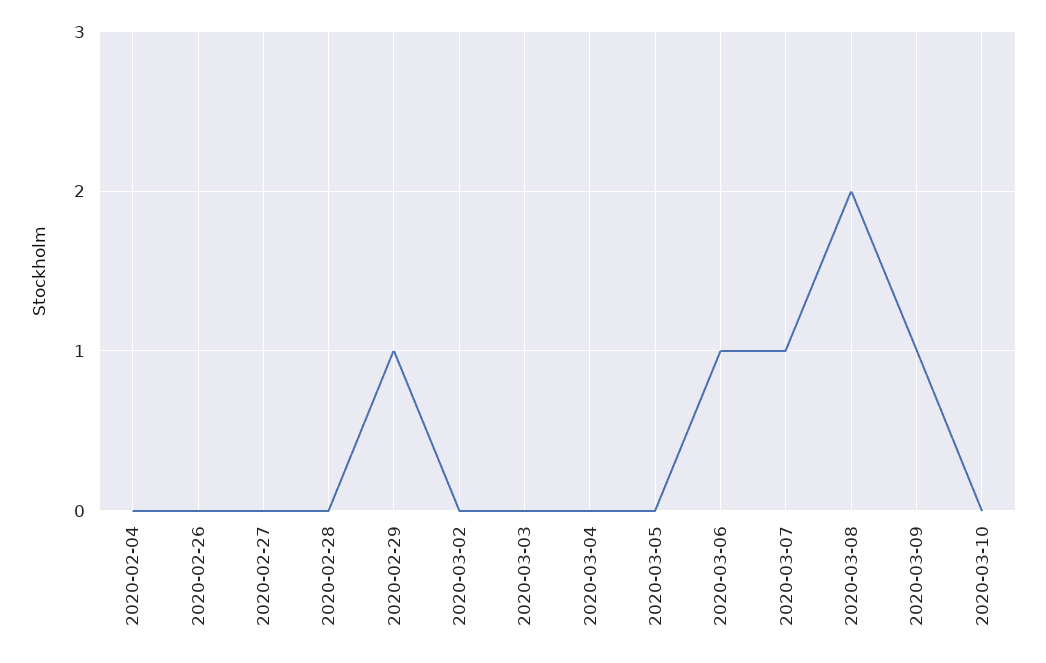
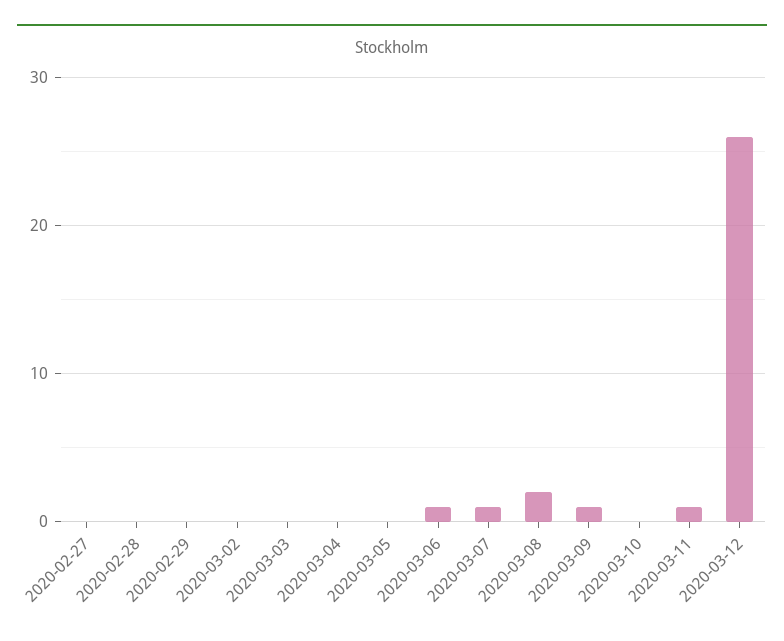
2020-02-04: 0 -> none
2020-02-26: 0 -> none
2020-02-29: 1 -> 0
2020-03-11: none -> 1
2020-03-12: none -> 26

